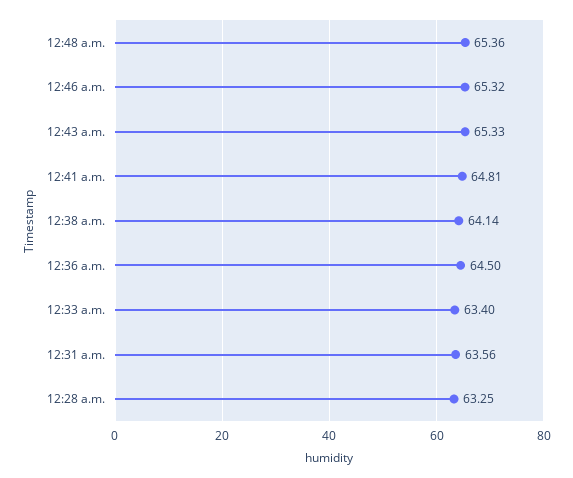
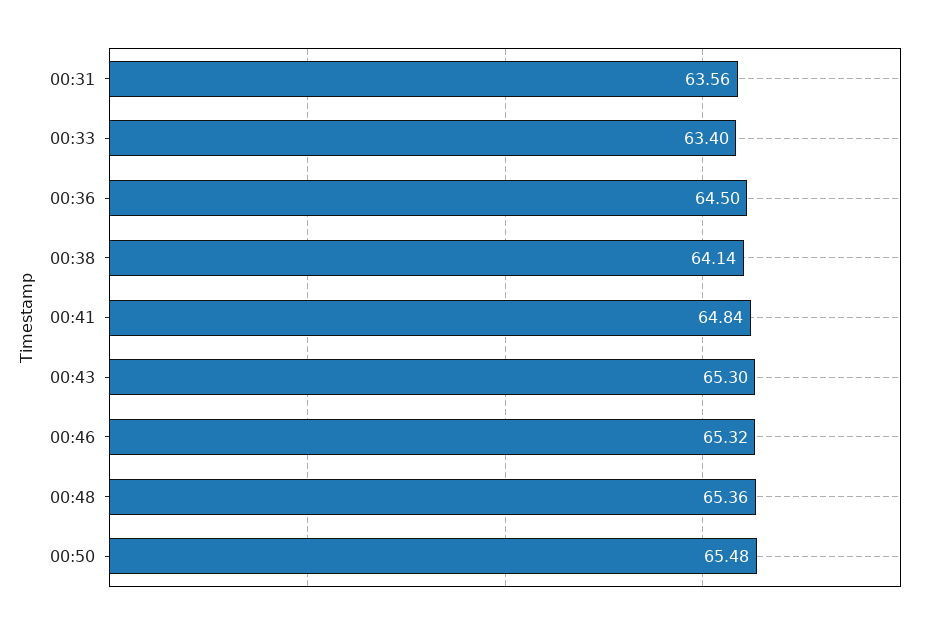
12:43 a.m.: 65.33 -> 65.3
12:41 a.m.: 64.81 -> 64.84
12:28 a.m.: 63.25 -> none
00:50: none -> 65.48

